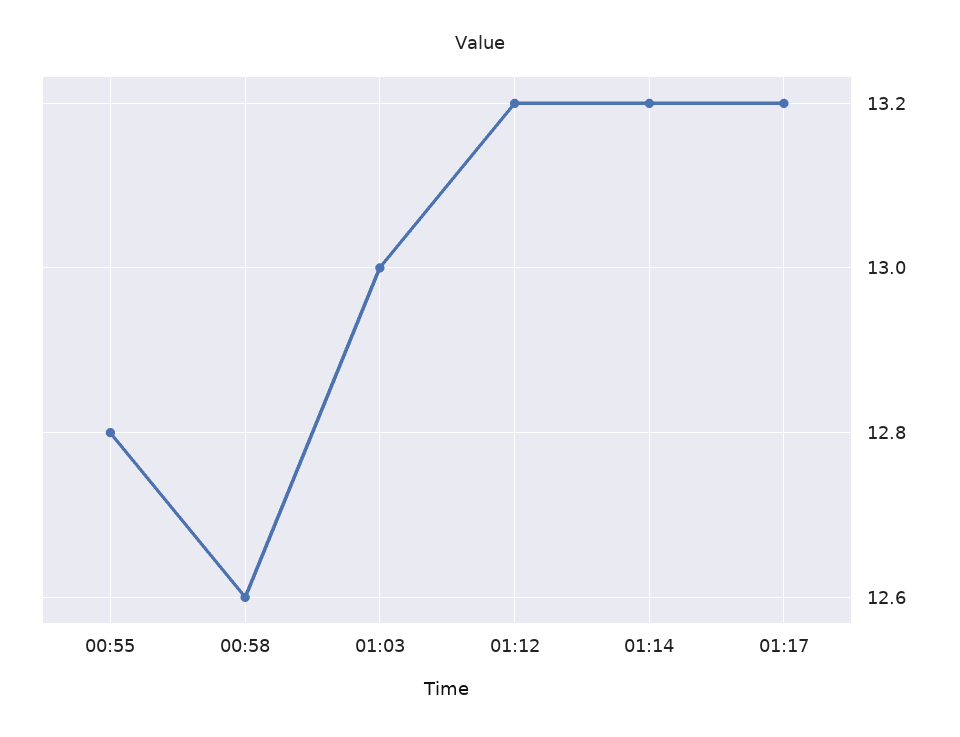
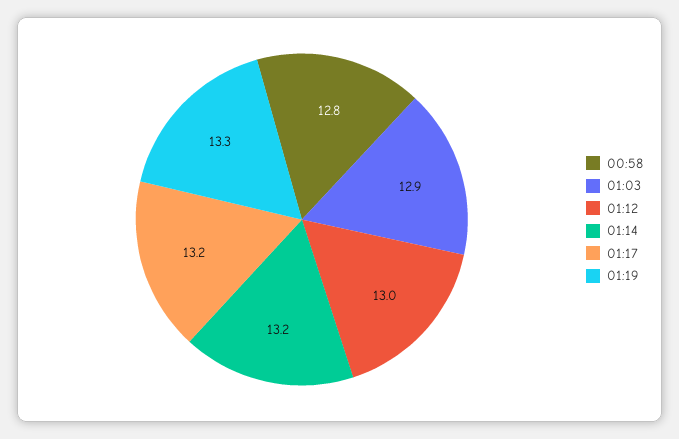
00:55: 12.8 -> none
00:58: 12.6 -> 12.8
01:03: 13 -> 12.9
01:12: 13.2 -> 13
01:19: none -> 13.3

